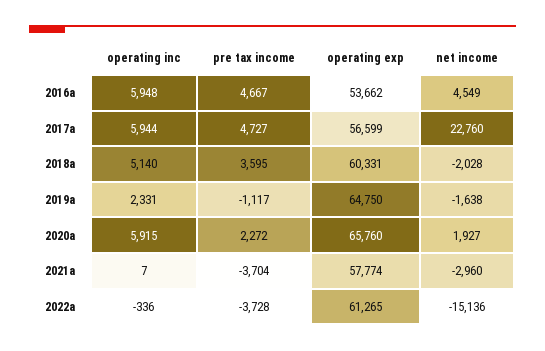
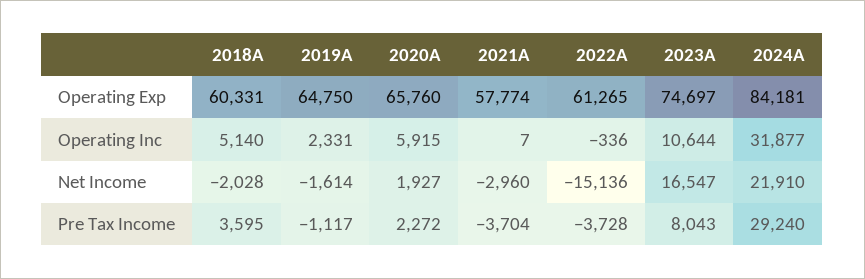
operating inc, 2016a: 5948 -> none
pre tax income, 2016a: 4667 -> none
operating exp, 2016a: 53662 -> none
net income, 2016a: 4549 -> none
operating inc, 2017a: 5944 -> none
pre tax income, 2017a: 4727 -> none
operating exp, 2017a: 56599 -> none
net income, 2017a: 22760 -> none
net income, 2019a: -1638 -> -1614
operating exp, 2023A: none -> 74697
operating exp, 2024A: none -> 84181
operating inc, 2023A: none -> 10644
operating inc, 2024A: none -> 31877
net income, 2023A: none -> 16547
net income, 2024A: none -> 21910
pre tax income, 2023A: none -> 8043
pre tax income, 2024A: none -> 29240

